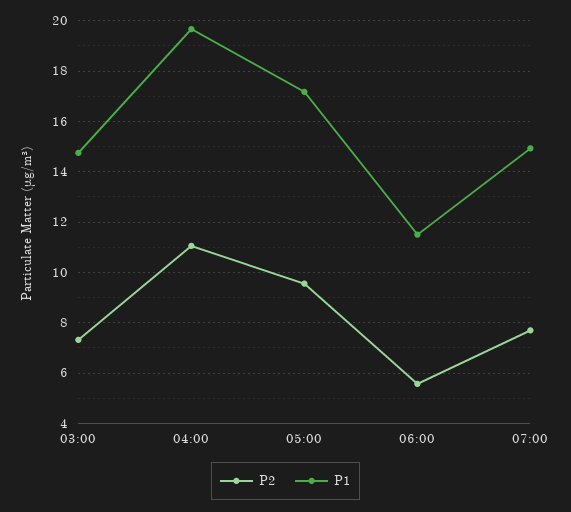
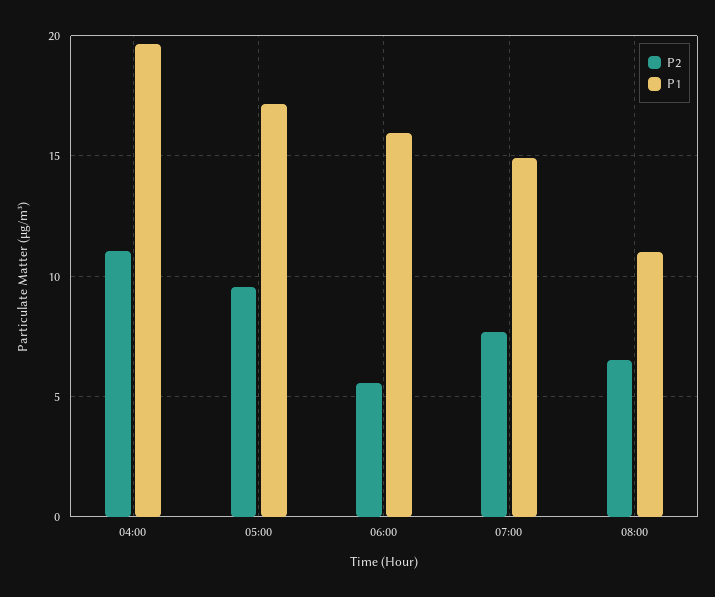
P2, 03:00: 7.25 -> none
P1, 03:00: 14.75 -> none
P1, 06:00: 11.5 -> 16
P2, 08:00: none -> 6.5
P1, 08:00: none -> 11

